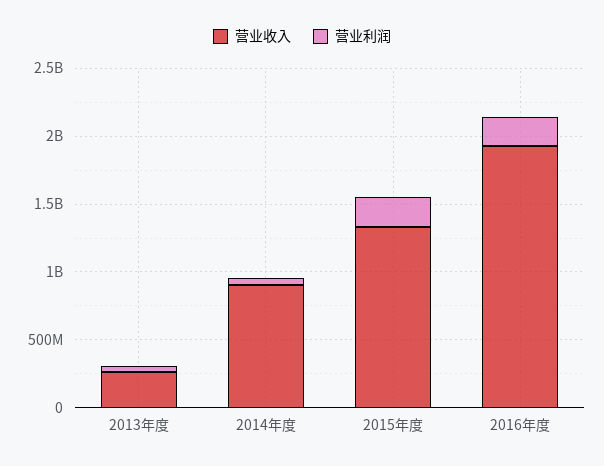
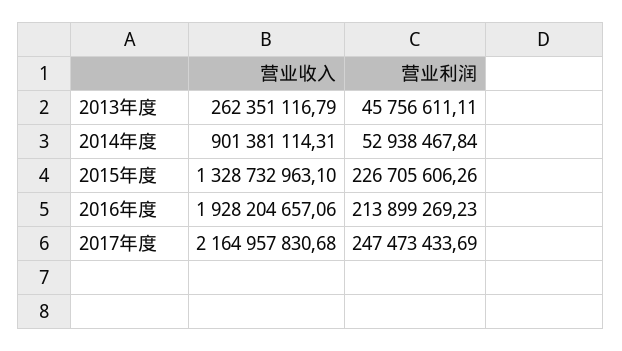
营业收入, 2017年度: none -> 2164957830.68
营业利润, 2017年度: none -> 247473433.69

